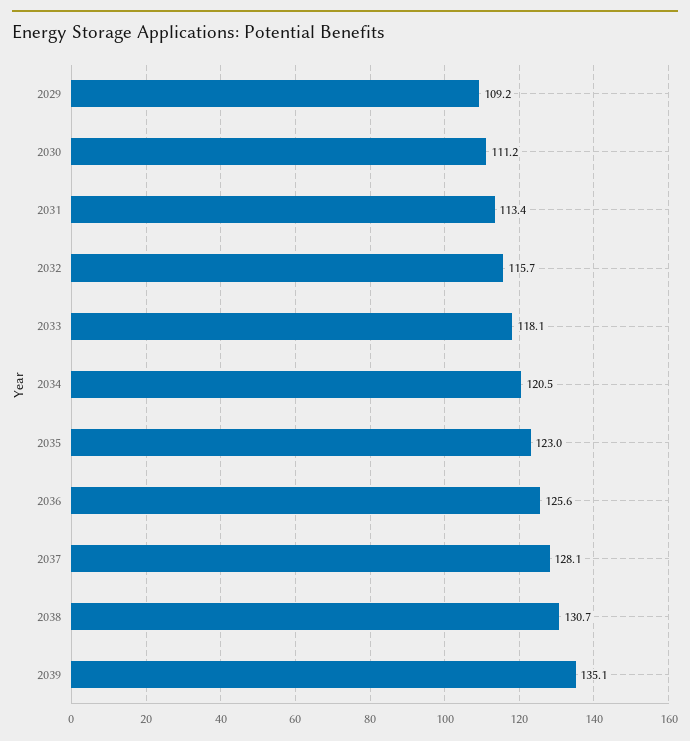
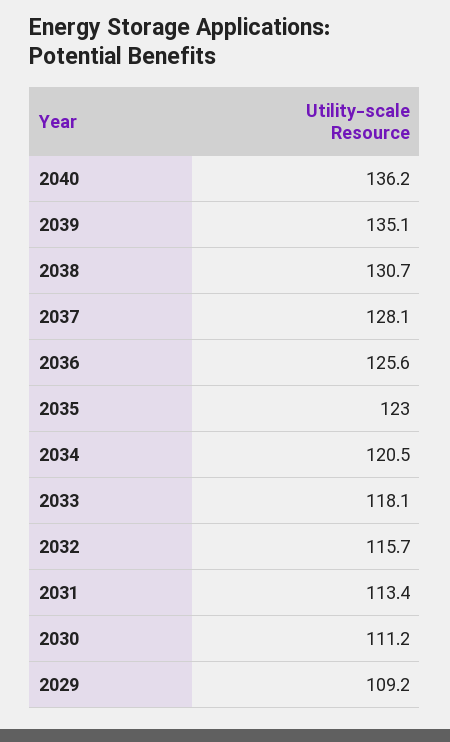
2040: none -> 136.2

